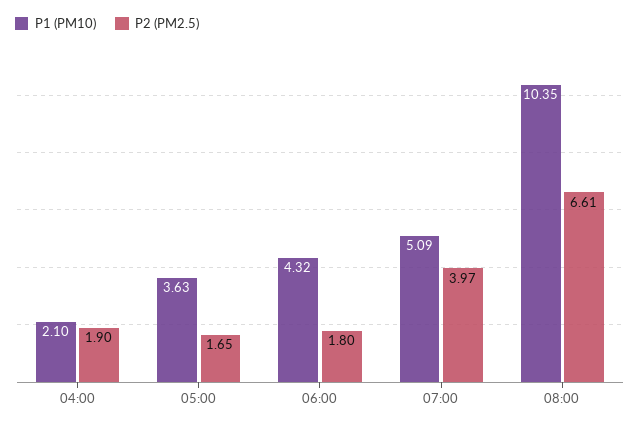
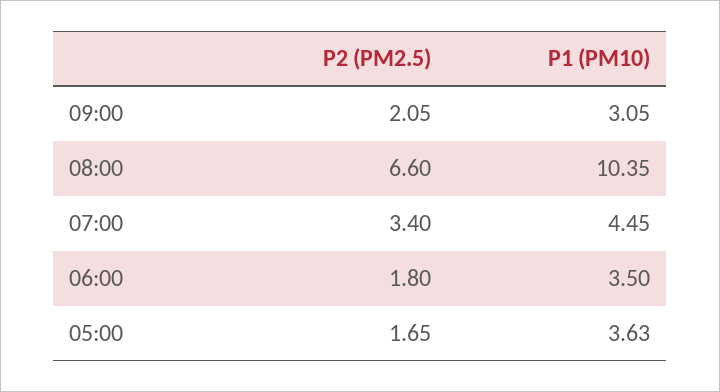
P1 (PM10), 04:00: 2.1 -> none
P2 (PM2.5), 04:00: 1.9 -> none
P1 (PM10), 06:00: 4.32 -> 3.5
P1 (PM10), 07:00: 5.09 -> 4.45
P2 (PM2.5), 07:00: 3.97 -> 3.4
P2 (PM2.5), 08:00: 6.61 -> 6.6
P2 (PM2.5), 09:00: none -> 2.05
P1 (PM10), 09:00: none -> 3.05

